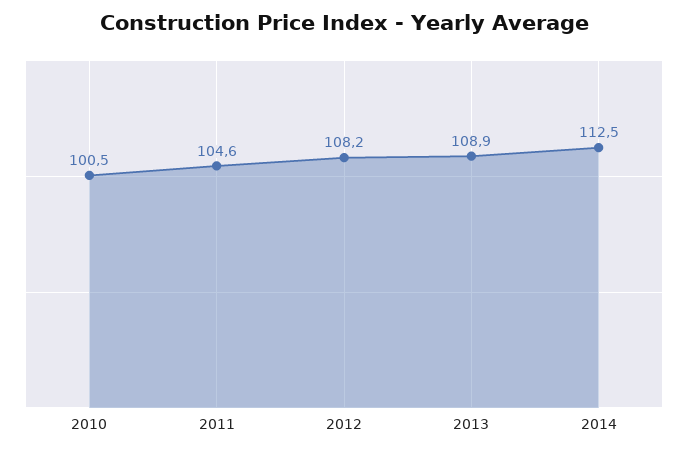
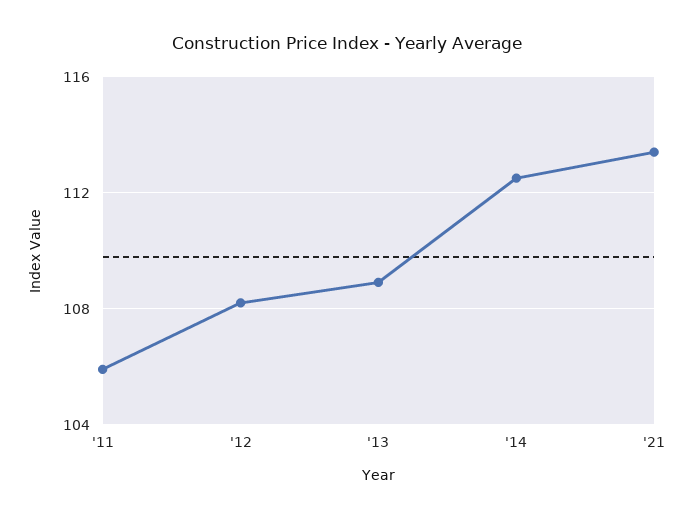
2010: 100.5 -> none
2011: 104.6 -> 106
'21: none -> 113.5

